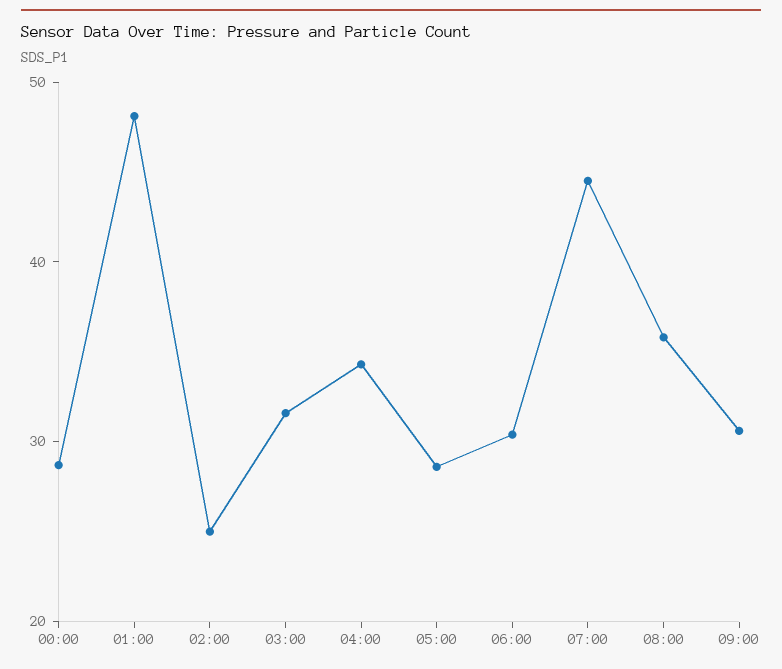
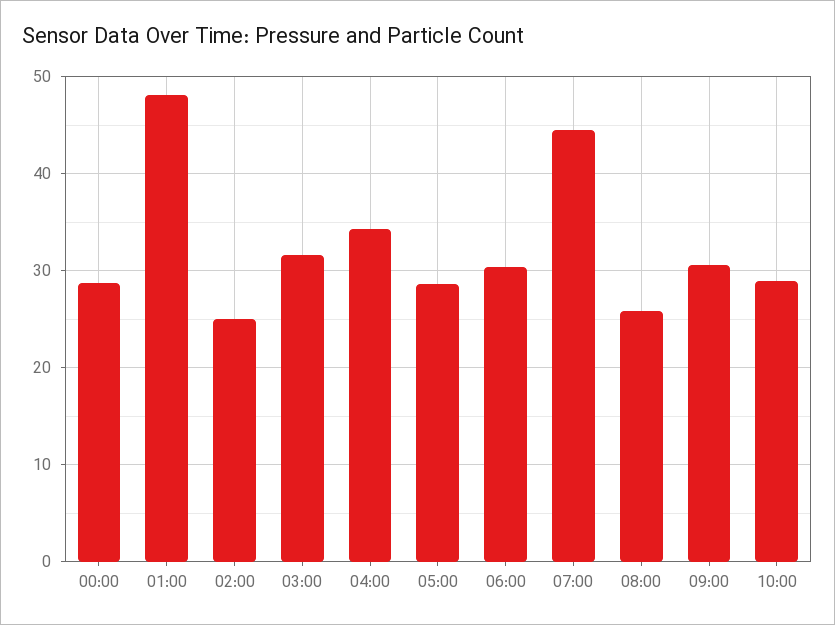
08:00: 36 -> 26
10:00: none -> 29

